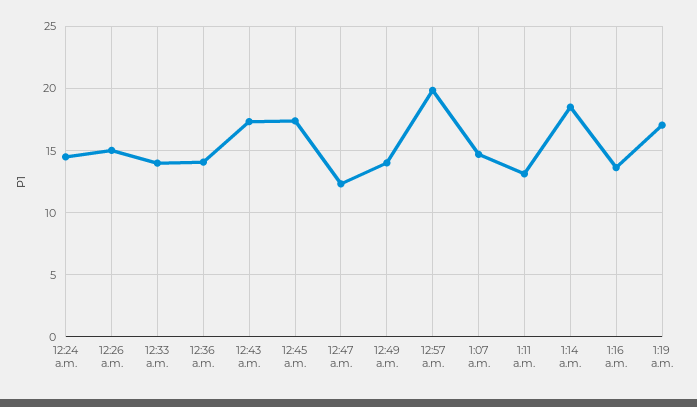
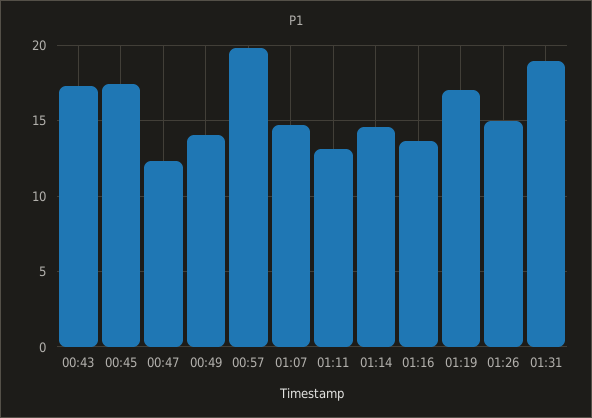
12:24 a.m.: 14.5 -> none
12:26 a.m.: 15 -> none
12:33 a.m.: 14 -> none
12:36 a.m.: 14 -> none
1:14 a.m.: 18.5 -> 14.5
01:26: none -> 15
01:31: none -> 19

